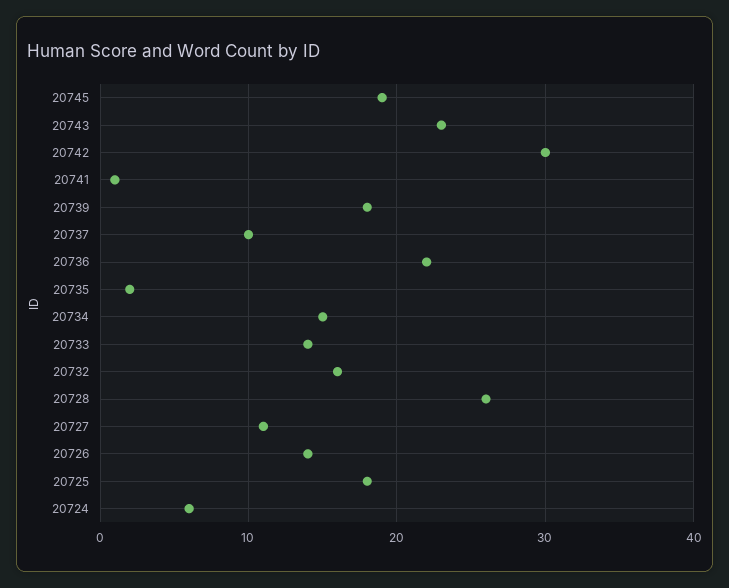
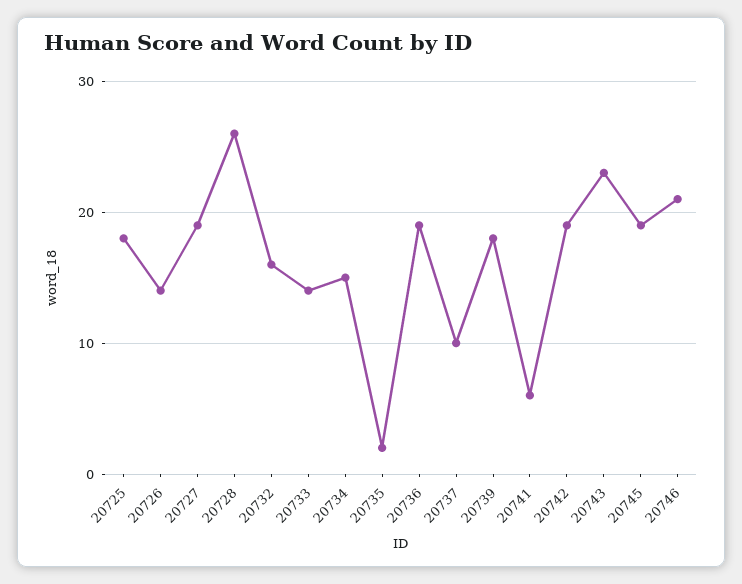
20742: 30 -> 19
20741: 1 -> 6
20736: 22 -> 19
20727: 11 -> 19
20724: 6 -> none
20746: none -> 21

